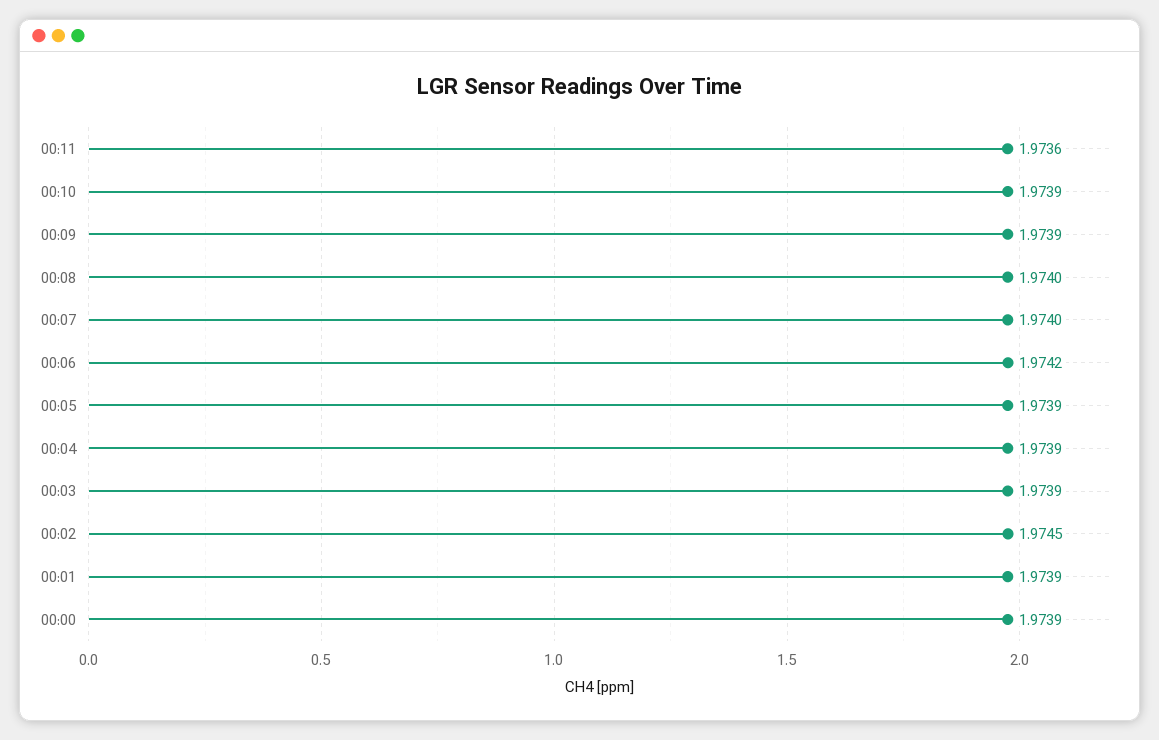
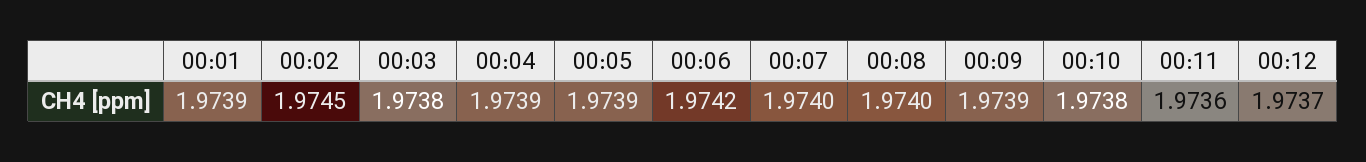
00:10: 1.9739 -> 1.9738
00:03: 1.9739 -> 1.9738
00:00: 1.9739 -> none
00:12: none -> 1.9737

